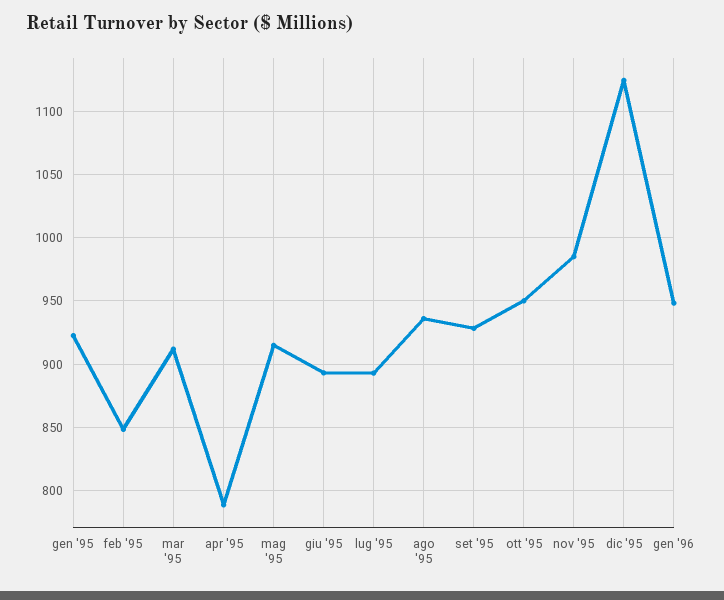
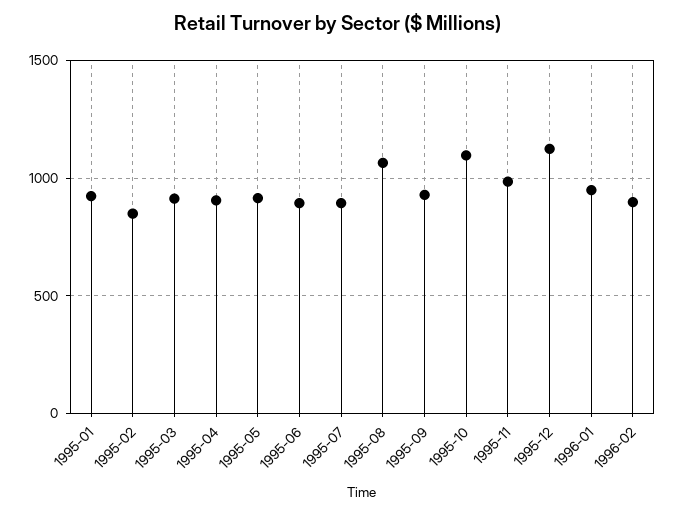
apr '95: 790 -> 900
ago '95: 935 -> 1050
ott '95: 950 -> 1100
1996-02: none -> 900

